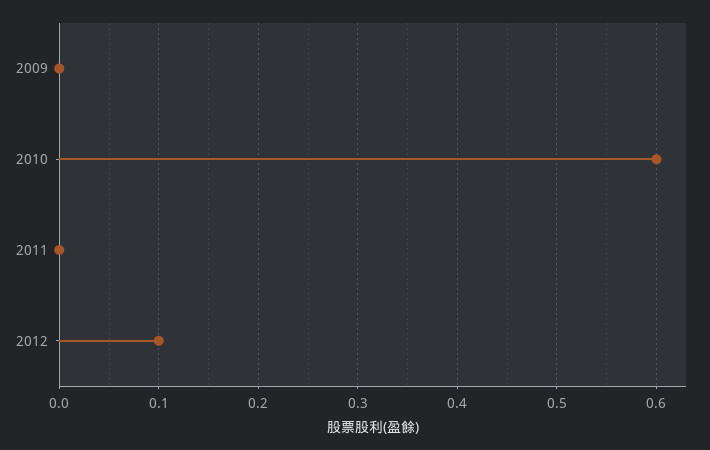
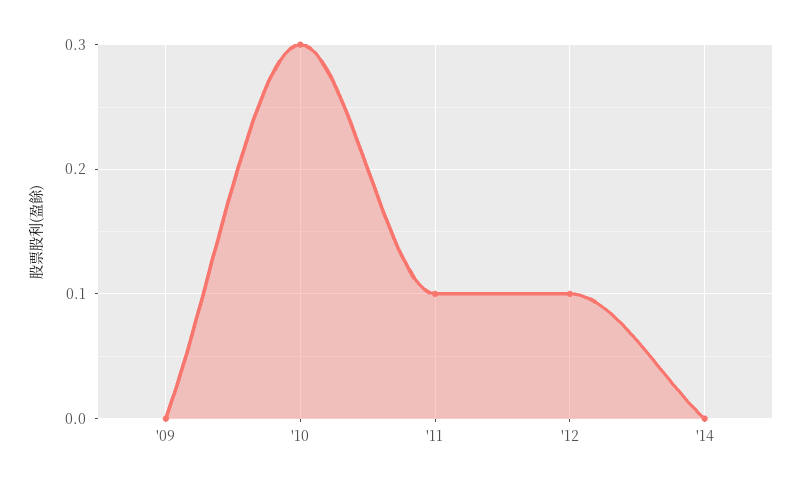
2010: 0.6 -> 0.3
2011: 0 -> 0.1
'14: none -> 0

